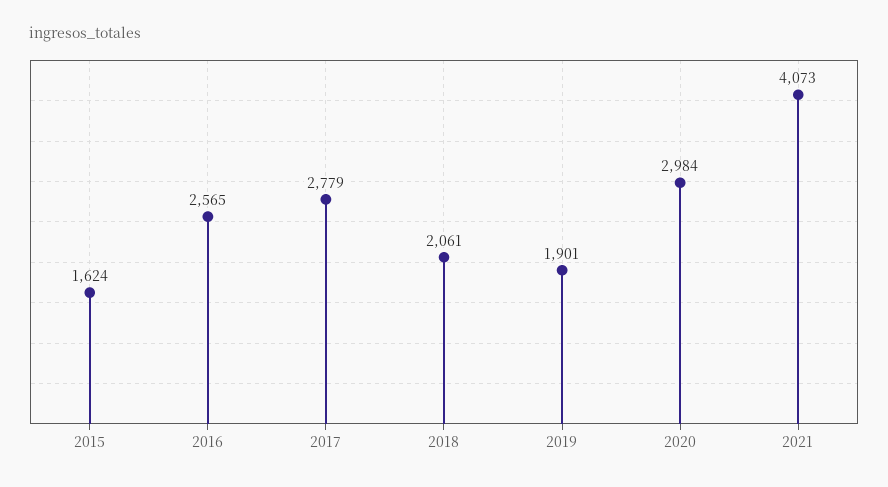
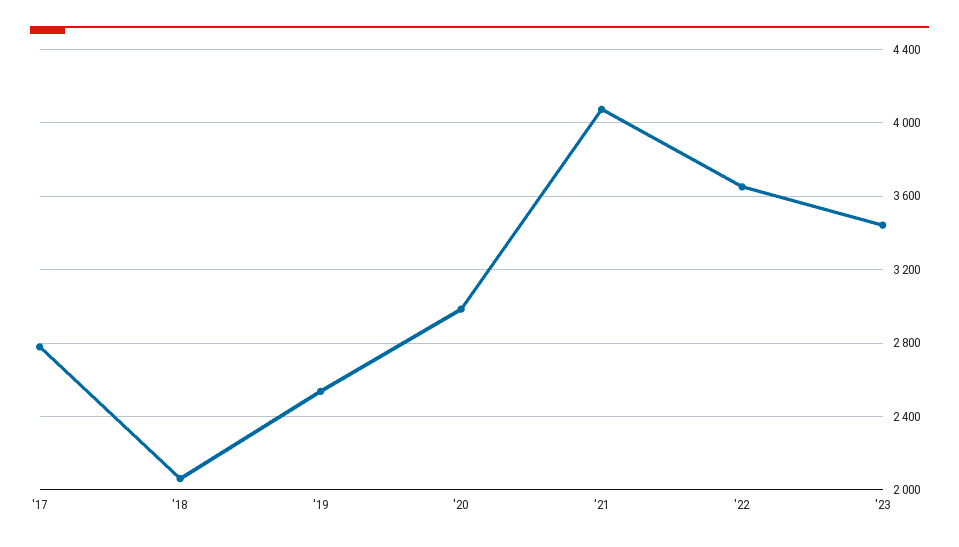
2015: 1624 -> none
2016: 2565 -> none
2019: 1901 -> 2550
'22: none -> 3650
'23: none -> 3450

